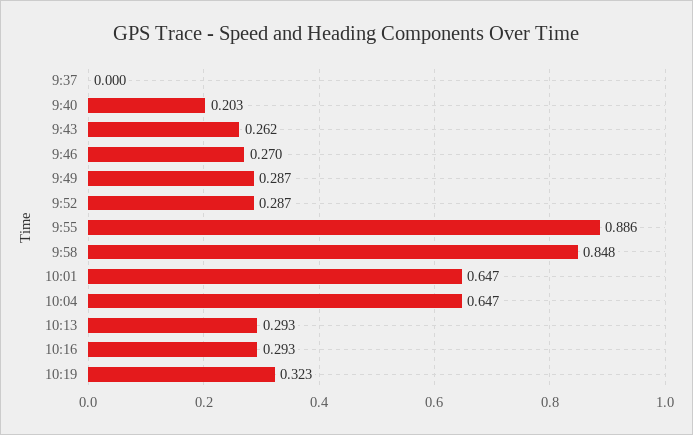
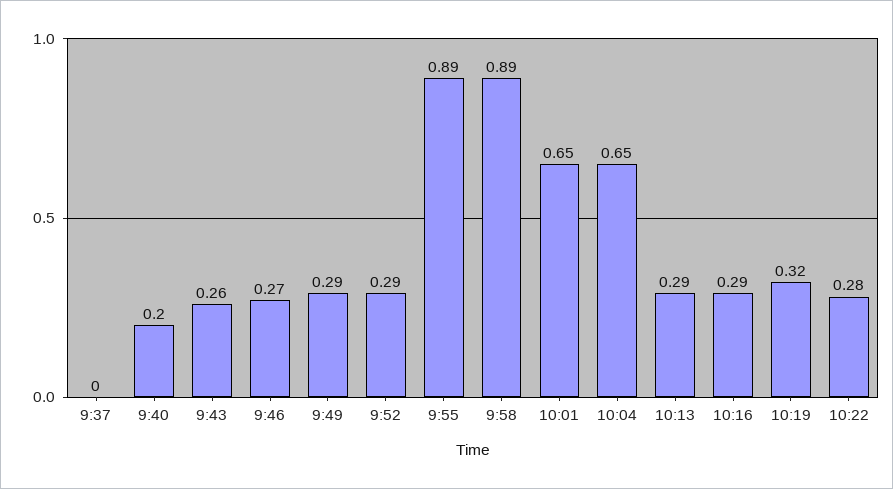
9:58: 0.848 -> 0.89
10:22: none -> 0.28

